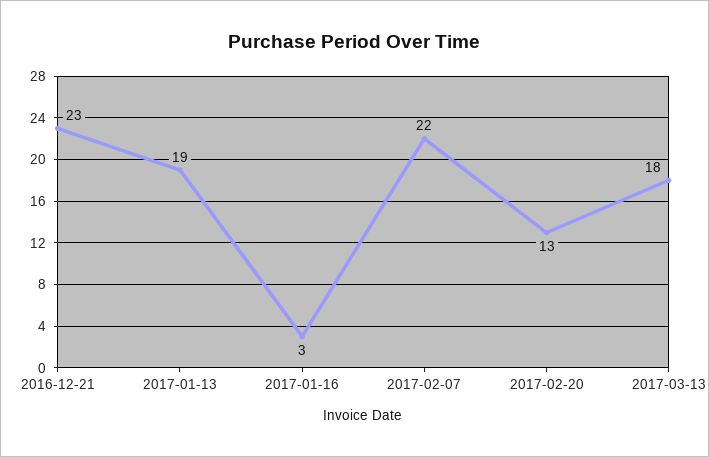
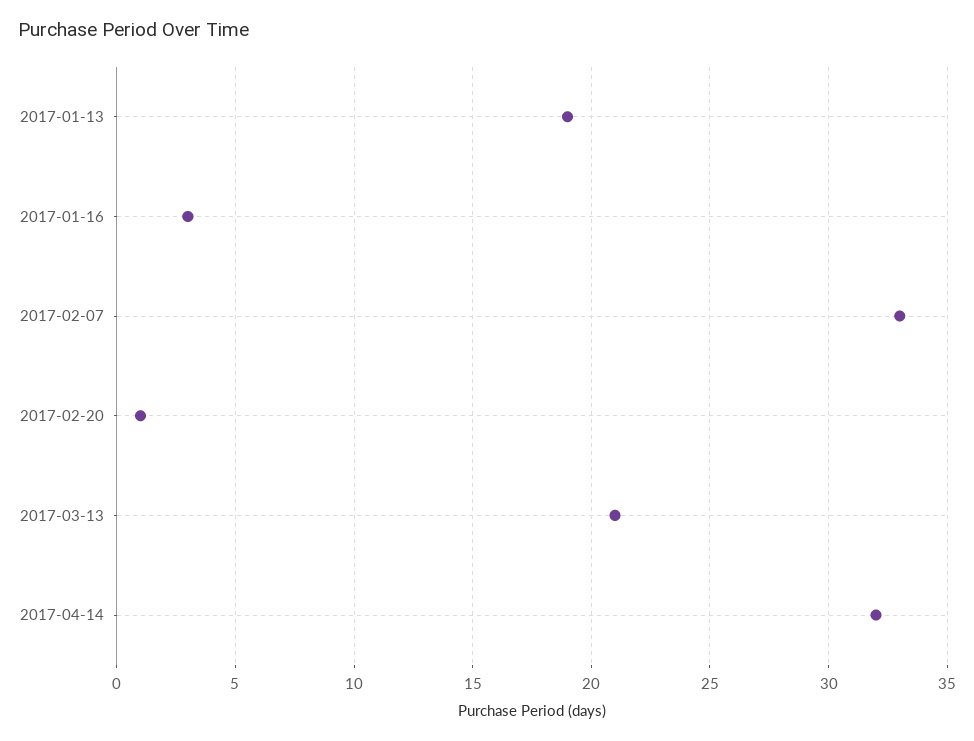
2016-12-21: 23 -> none
2017-02-07: 22 -> 33
2017-02-20: 13 -> 1
2017-03-13: 18 -> 21
2017-04-14: none -> 32

